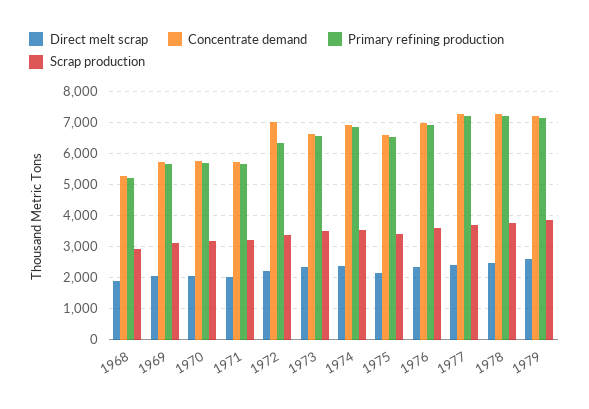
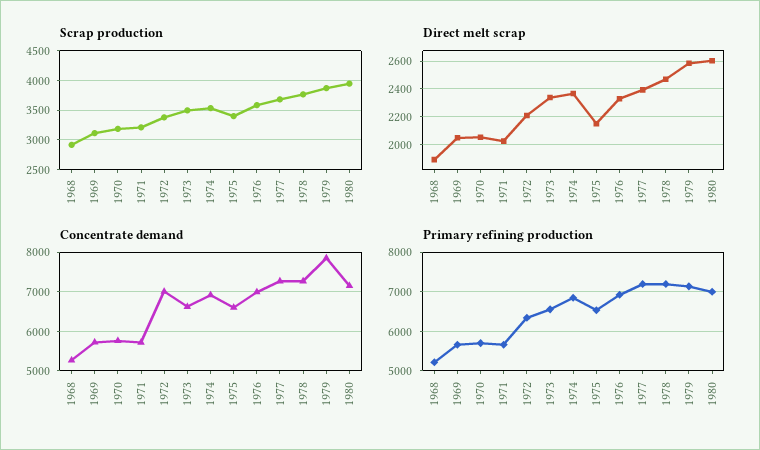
Concentrate demand, 1979: 7200 -> 7800
Scrap production, 1980: none -> 4000
Direct melt scrap, 1980: none -> 2600
Concentrate demand, 1980: none -> 7200
Primary refining production, 1980: none -> 7000

